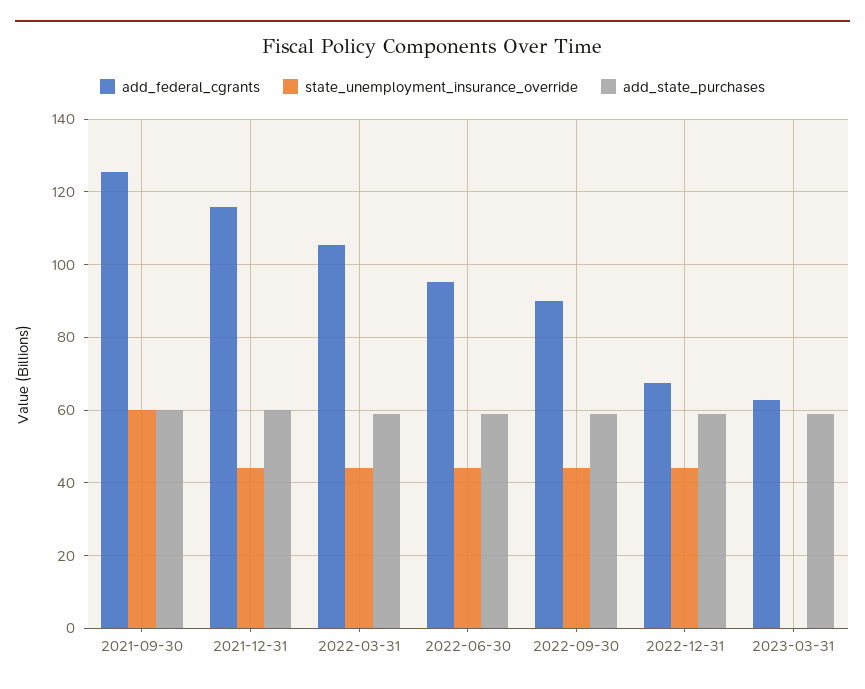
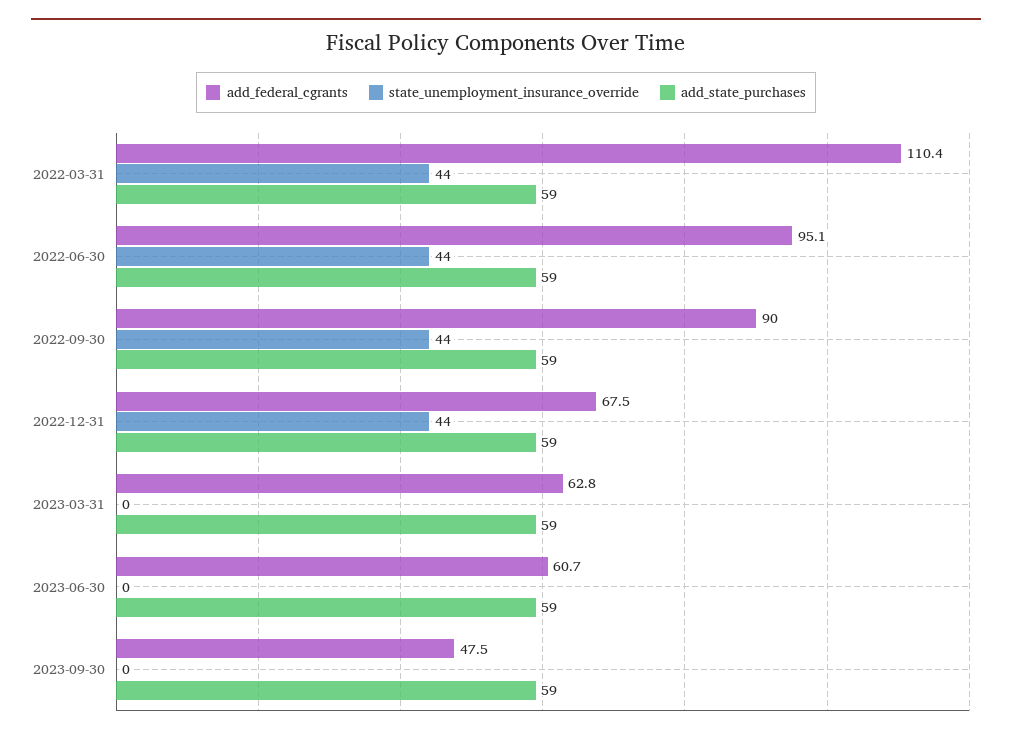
add_federal_cgrants, 2021-09-30: 126 -> none
state_unemployment_insurance_override, 2021-09-30: 60 -> none
add_state_purchases, 2021-09-30: 60 -> none
add_federal_cgrants, 2021-12-31: 116 -> none
state_unemployment_insurance_override, 2021-12-31: 44 -> none
add_state_purchases, 2021-12-31: 60 -> none
add_federal_cgrants, 2022-03-31: 106 -> 110.4
add_federal_cgrants, 2023-06-30: none -> 60.7
state_unemployment_insurance_override, 2023-06-30: none -> 0
add_state_purchases, 2023-06-30: none -> 59
add_federal_cgrants, 2023-09-30: none -> 47.5
state_unemployment_insurance_override, 2023-09-30: none -> 0
add_state_purchases, 2023-09-30: none -> 59

